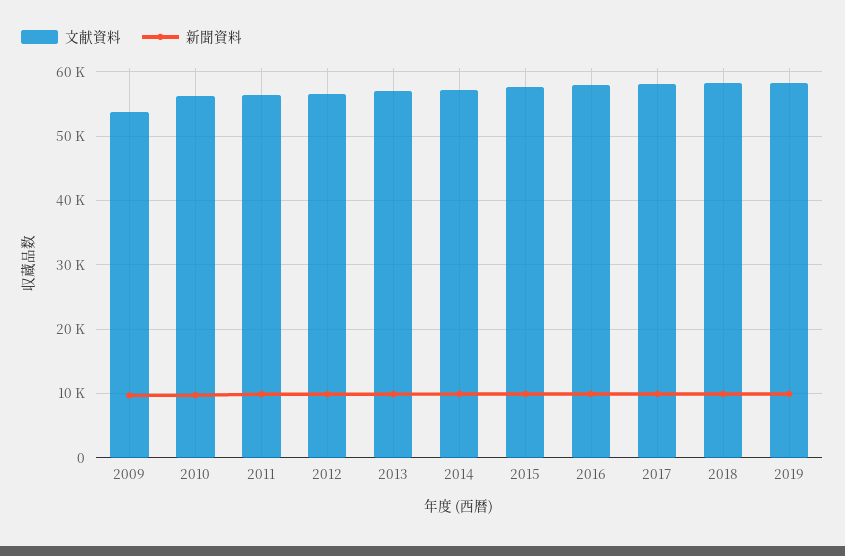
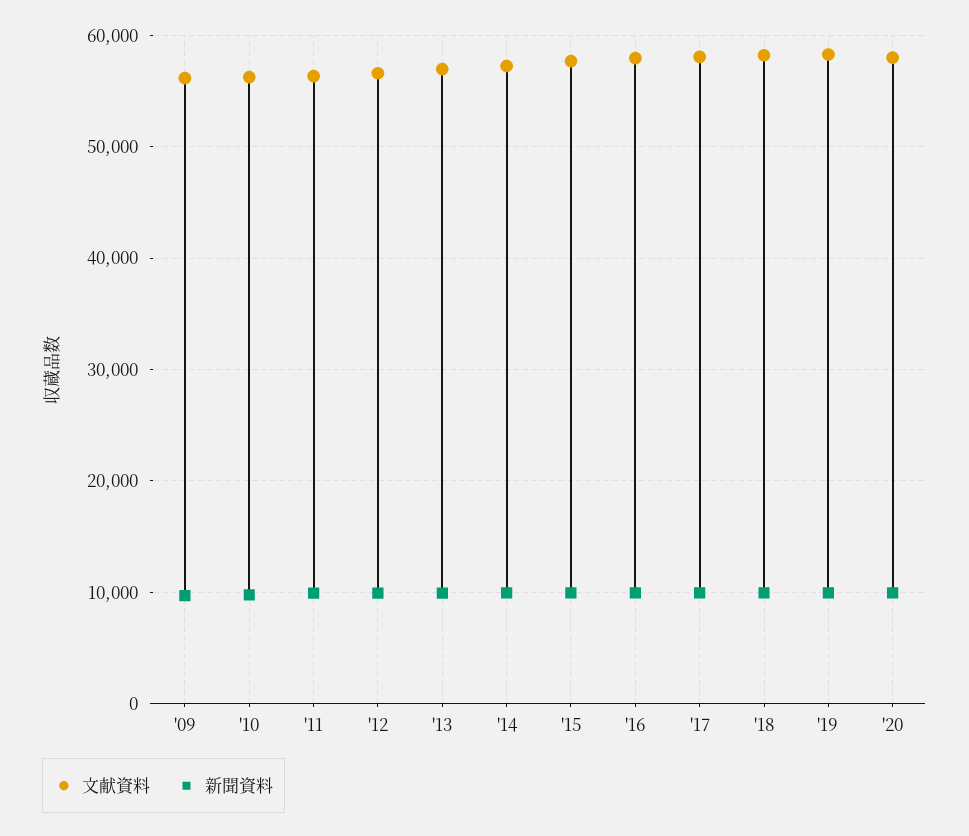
文献資料, 2009: 54000 -> 56000
文献資料, '20: none -> 58000
新聞資料, '20: none -> 10000

